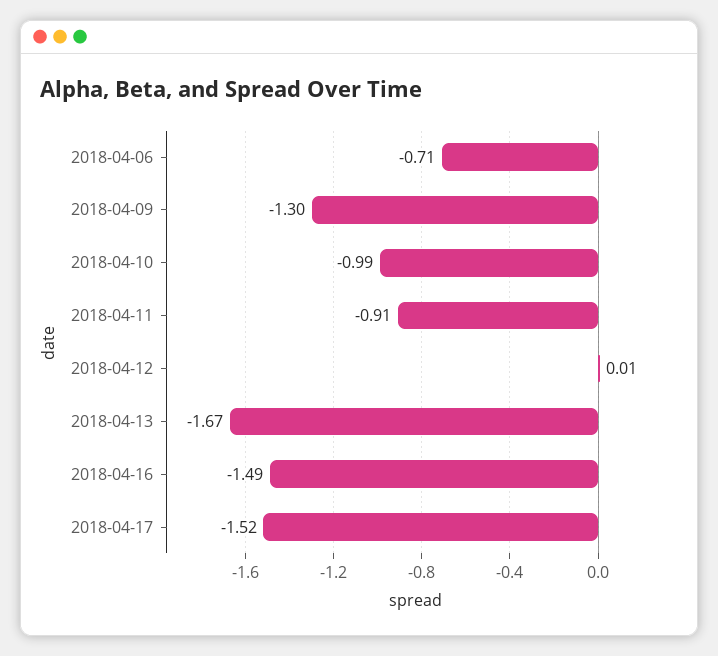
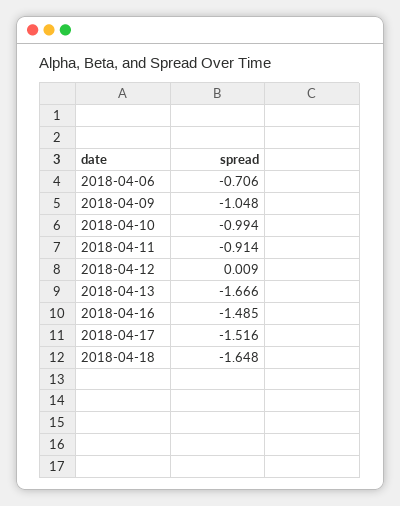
2018-04-09: -1.3 -> -1.048
2018-04-18: none -> -1.648

